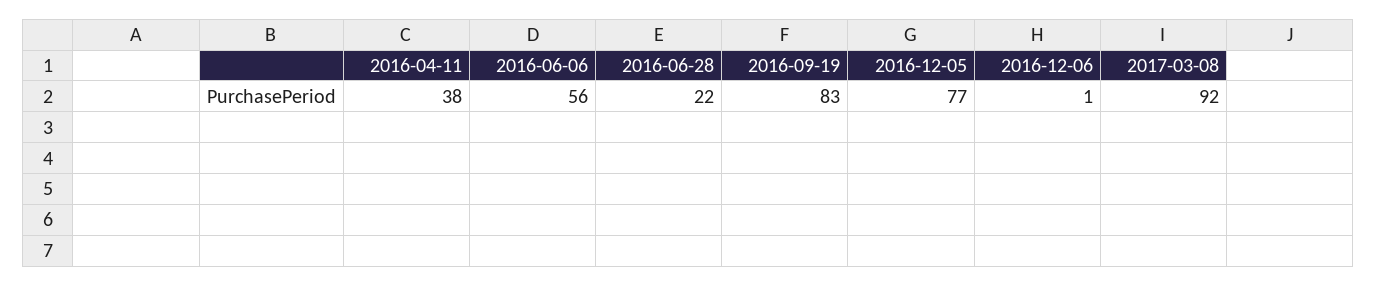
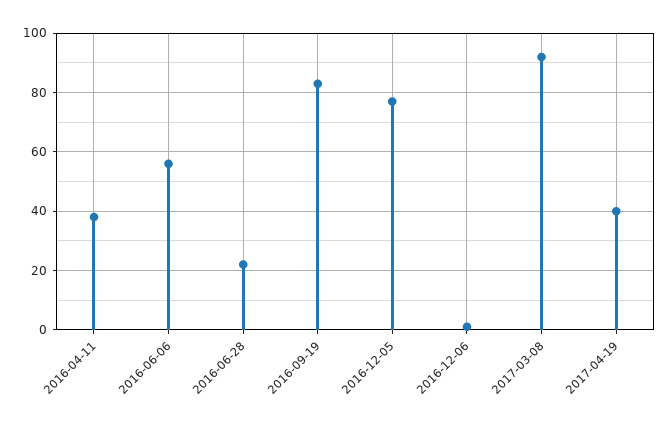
2017-04-19: none -> 40

